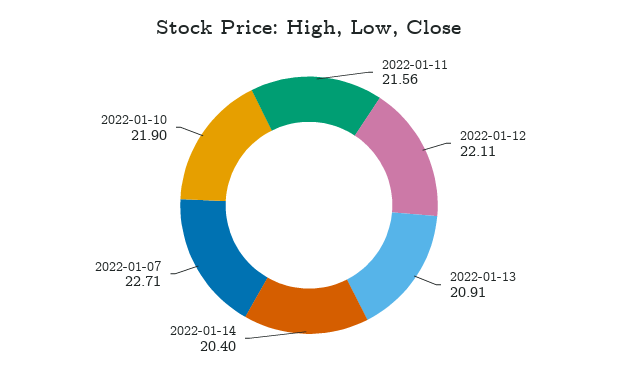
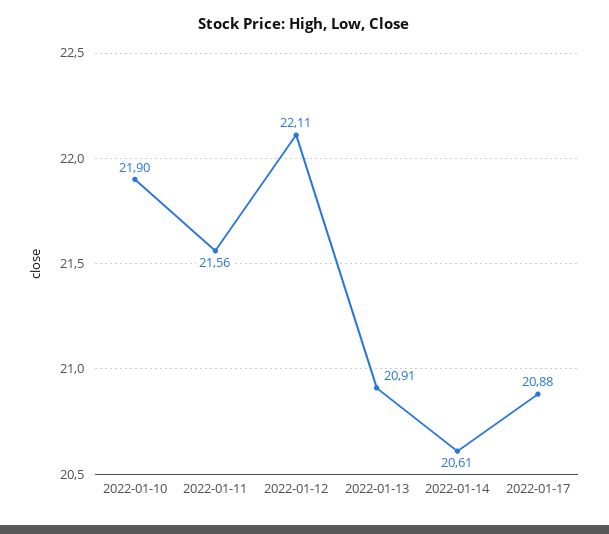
2022-01-14: 20.4 -> 20.61
2022-01-07: 22.71 -> none
2022-01-17: none -> 20.88

